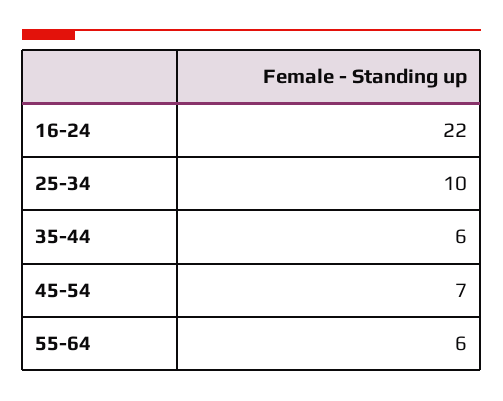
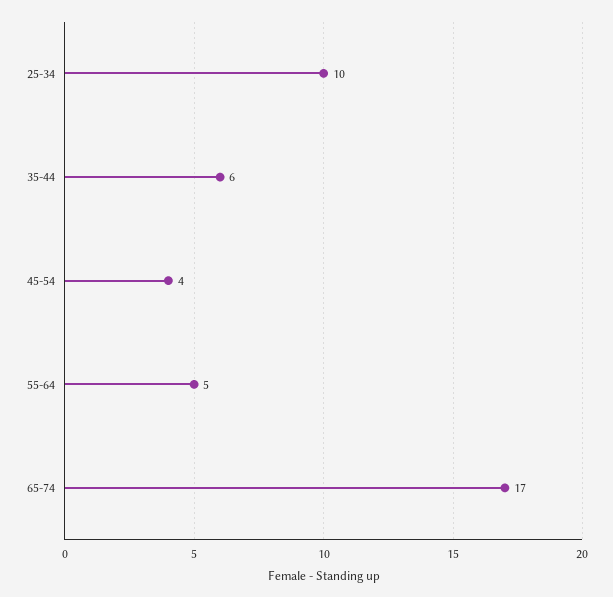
16-24: 22 -> none
45-54: 7 -> 4
55-64: 6 -> 5
65-74: none -> 17

